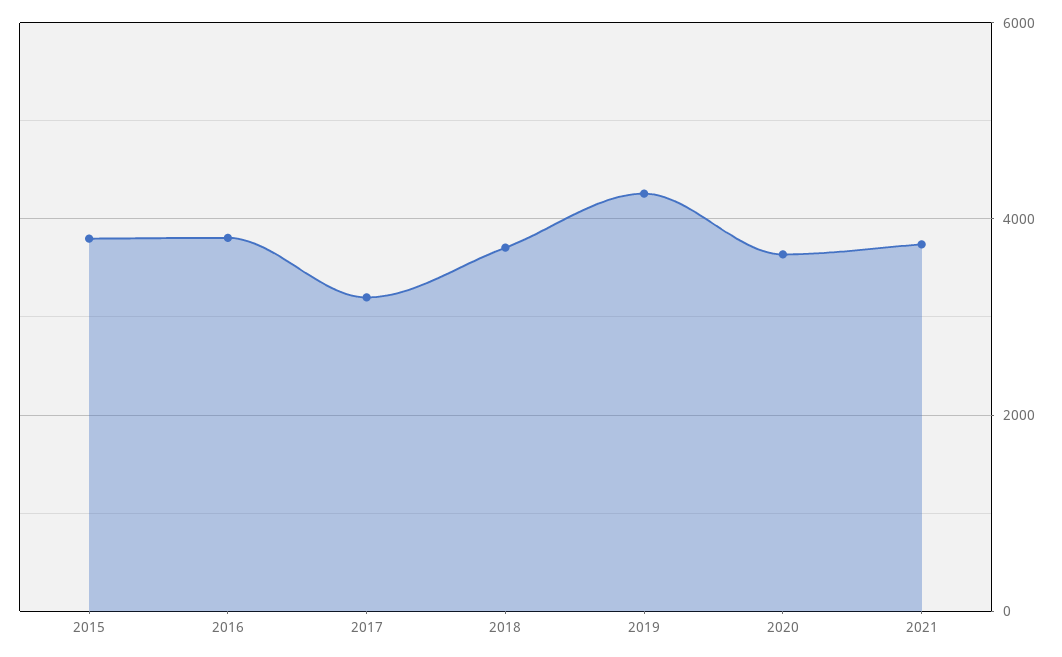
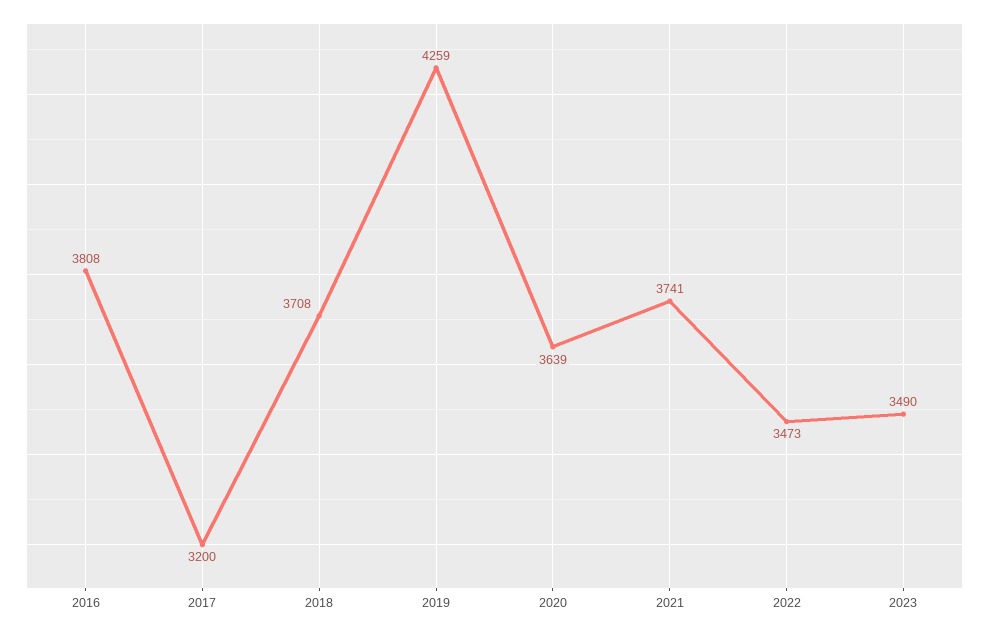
2015: 3800 -> none
2022: none -> 3473
2023: none -> 3490

